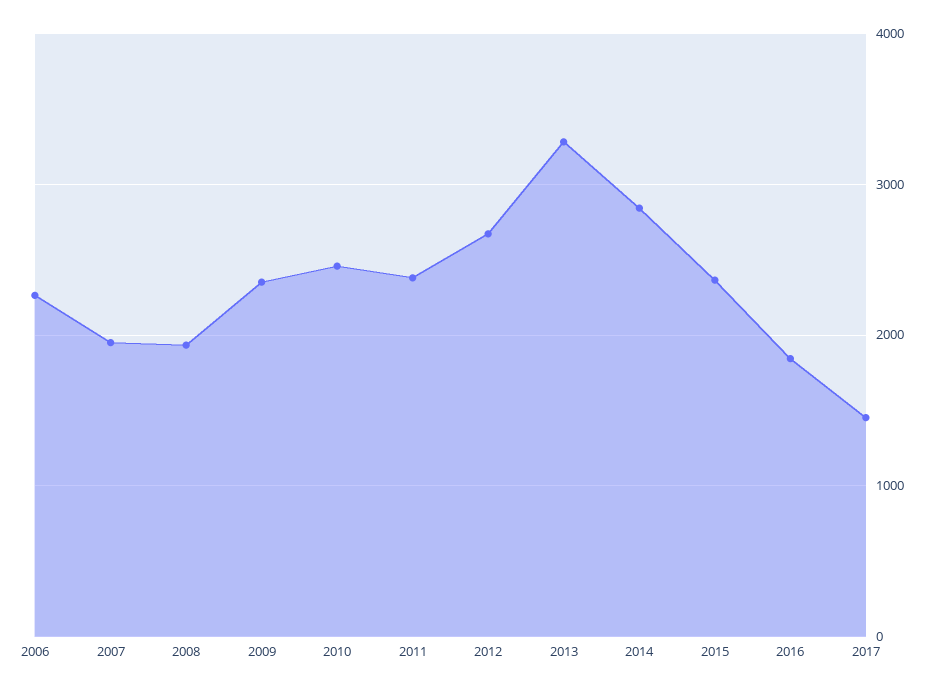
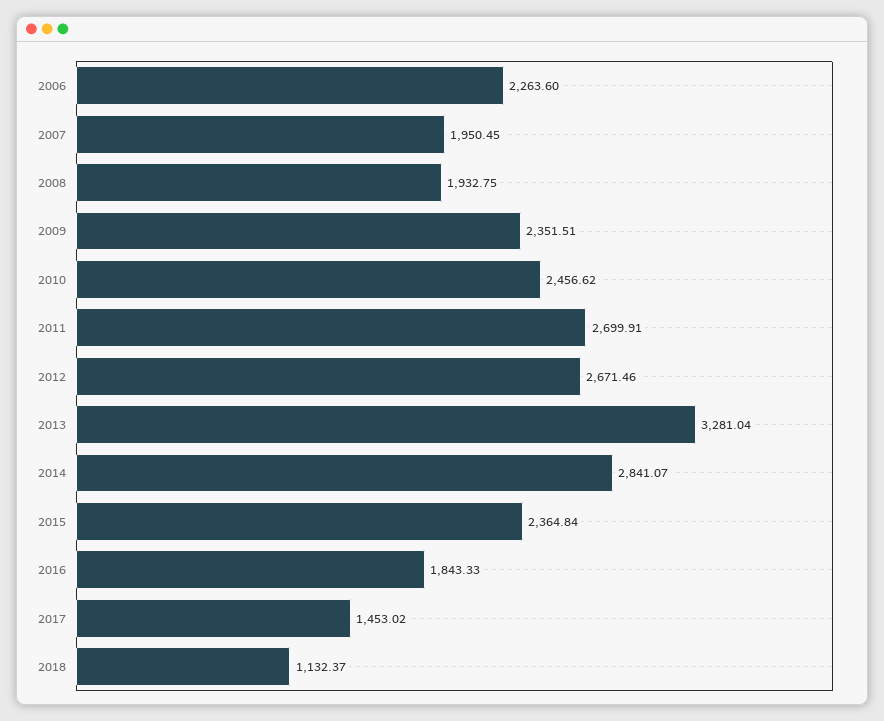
2011: 2400 -> 2699.91
2018: none -> 1132.37

